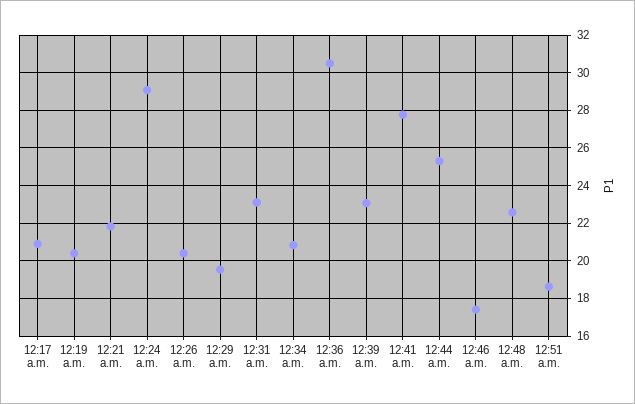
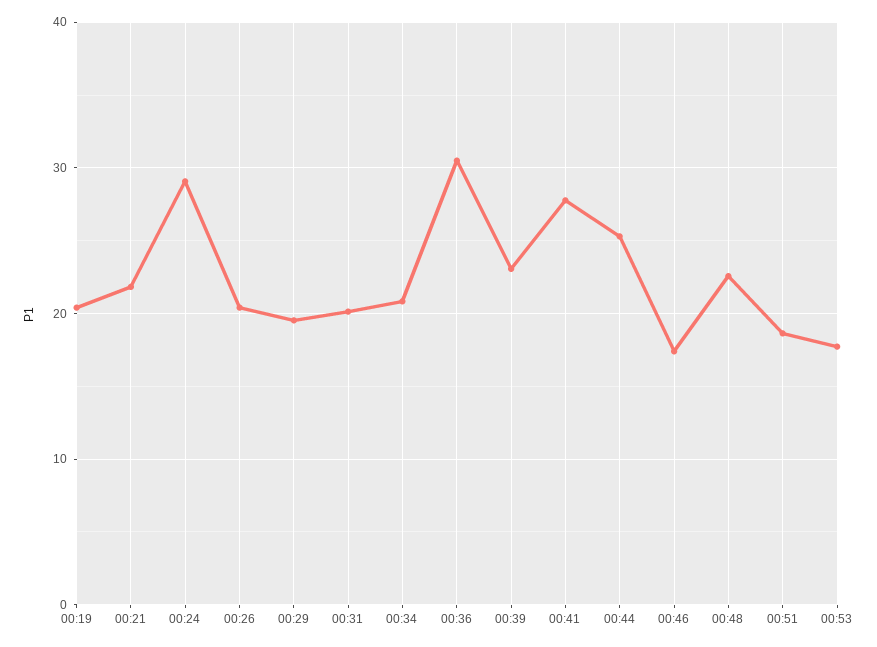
12:17 a.m.: 21 -> none
12:31 a.m.: 23 -> 20
00:53: none -> 18

